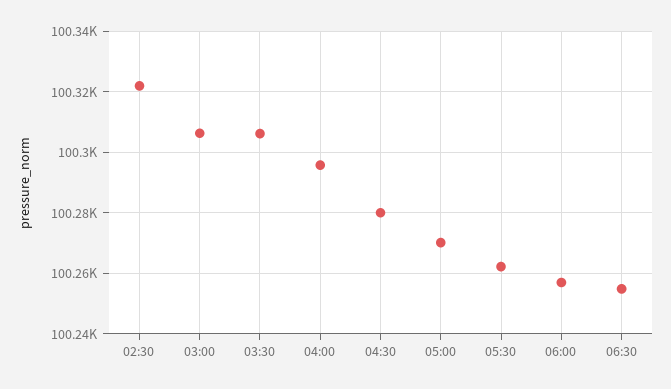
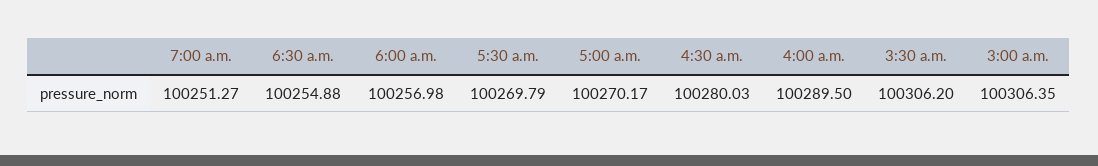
02:30: 100322 -> none
04:00: 100296 -> 100289.5
05:30: 100262 -> 100269.79
7:00 a.m.: none -> 100251.27

